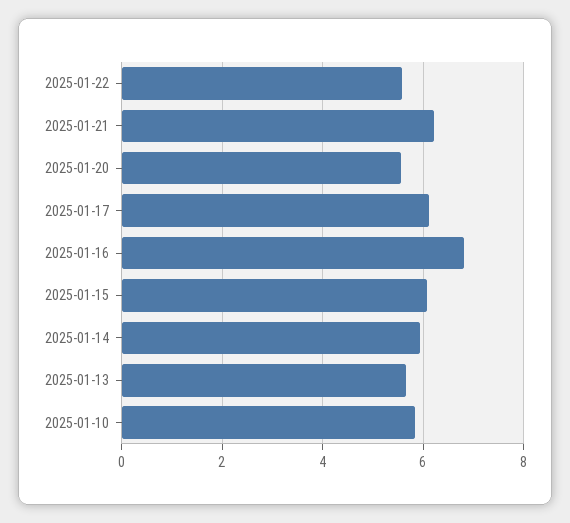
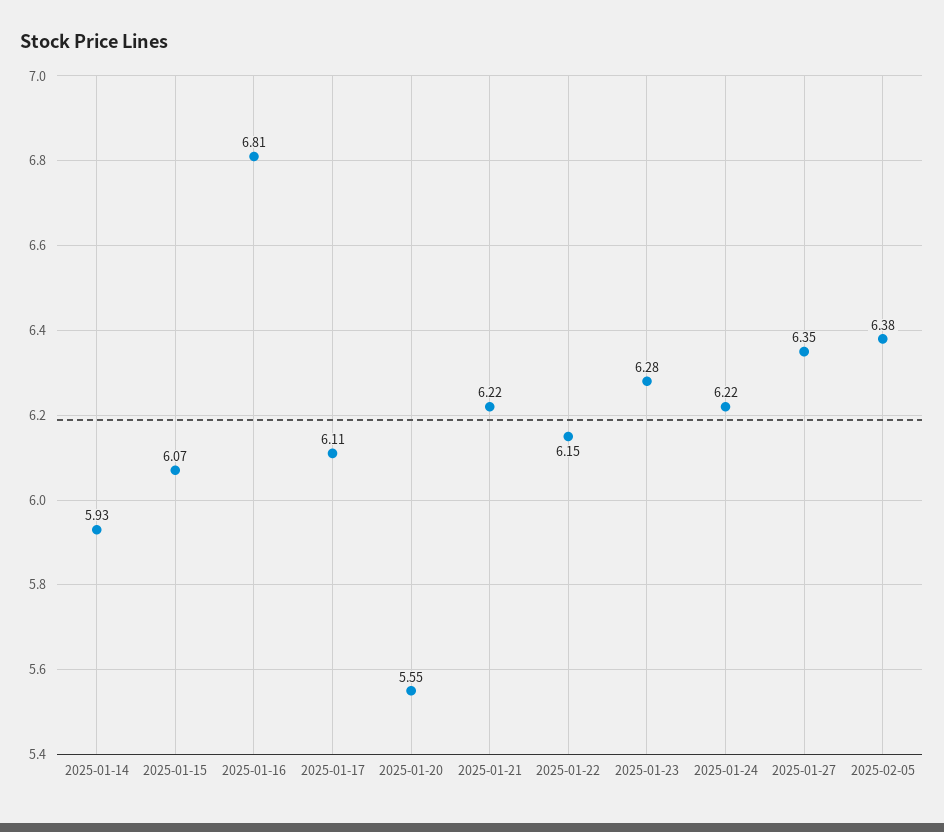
2025-01-22: 5.6 -> 6.15
2025-01-13: 5.6 -> none
2025-01-10: 5.8 -> none
2025-01-23: none -> 6.28
2025-01-24: none -> 6.22
2025-01-27: none -> 6.35
2025-02-05: none -> 6.38

